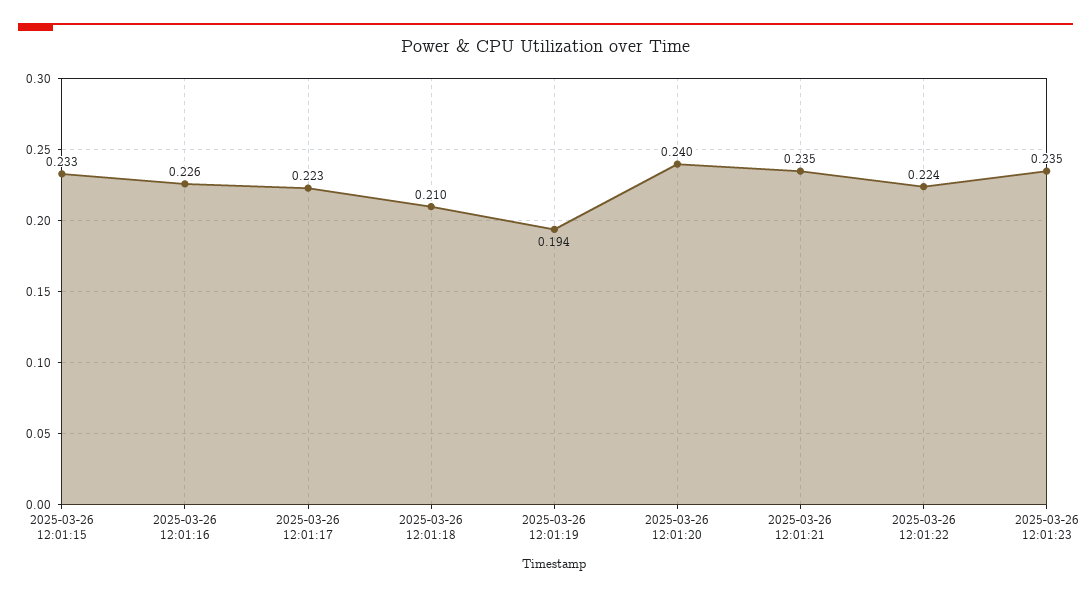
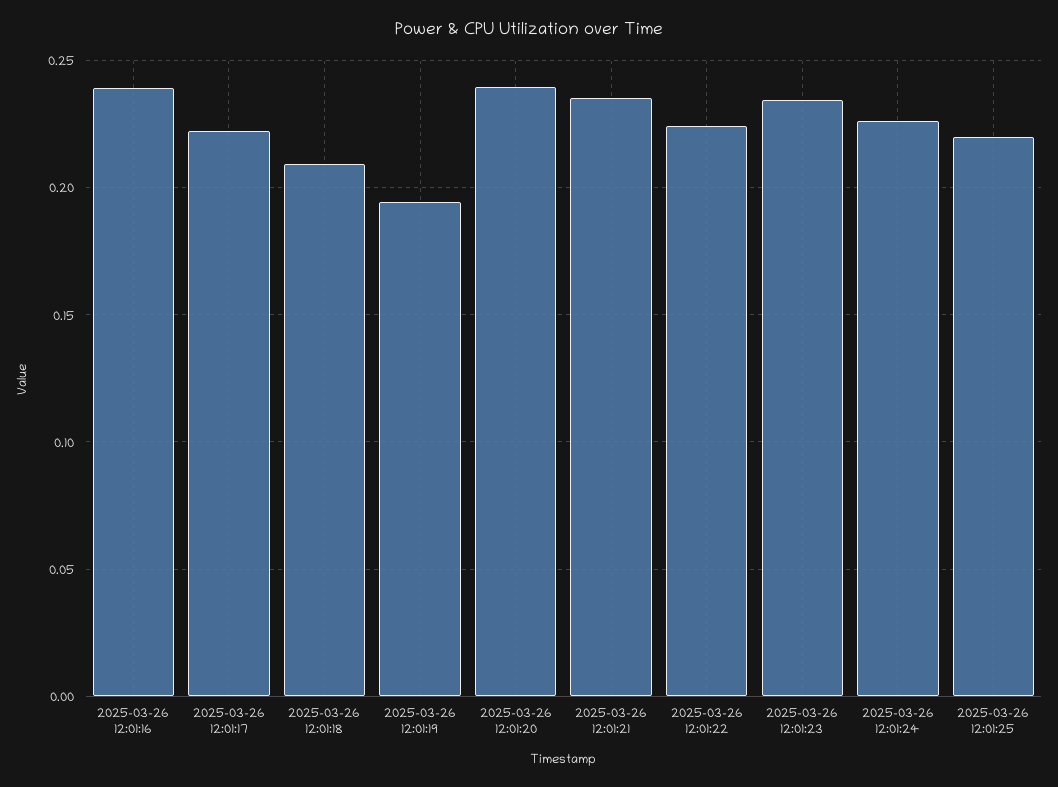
2025-03-26 12:01:15: 0.233 -> none
2025-03-26 12:01:16: 0.226 -> 0.24
2025-03-26 12:01:24: none -> 0.225
2025-03-26 12:01:25: none -> 0.22

